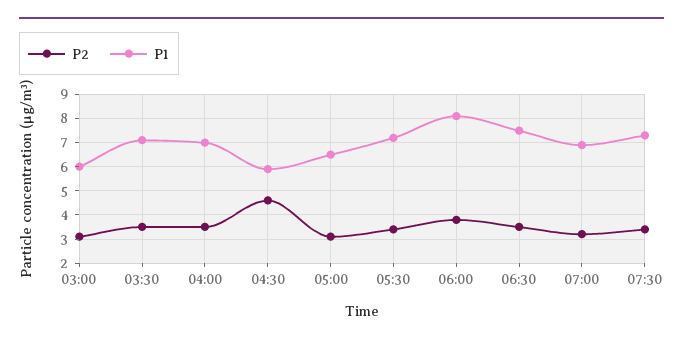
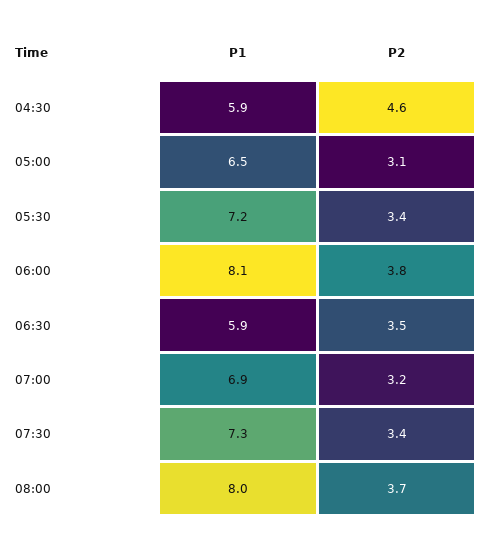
P2, 03:00: 3 -> none
P1, 03:00: 6 -> none
P2, 03:30: 3.5 -> none
P1, 03:30: 7 -> none
P2, 04:00: 3.5 -> none
P1, 04:00: 7 -> none
P1, 06:30: 7.5 -> 5.9
P1, 08:00: none -> 8
P2, 08:00: none -> 3.7

